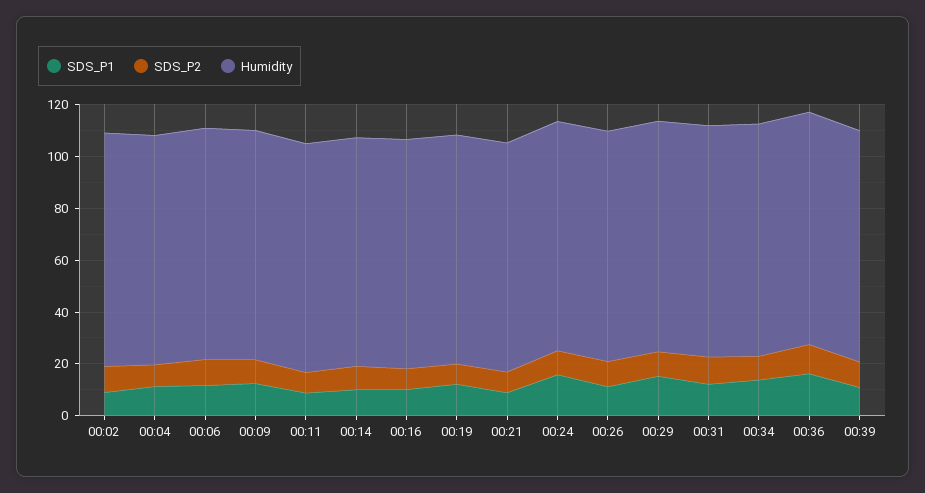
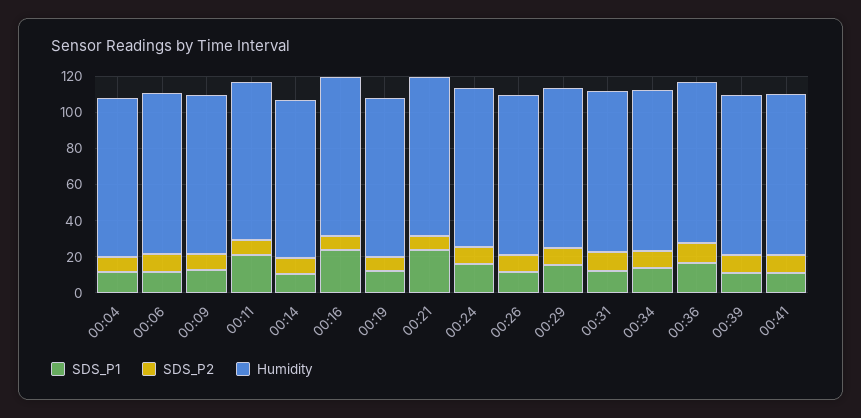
SDS_P1, 00:02: 10 -> none
SDS_P2, 00:02: 10 -> none
Humidity, 00:02: 90 -> none
SDS_P1, 00:11: 10 -> 20
SDS_P1, 00:16: 10 -> 25
SDS_P1, 00:21: 10 -> 25
SDS_P1, 00:41: none -> 10
SDS_P2, 00:41: none -> 10
Humidity, 00:41: none -> 90

